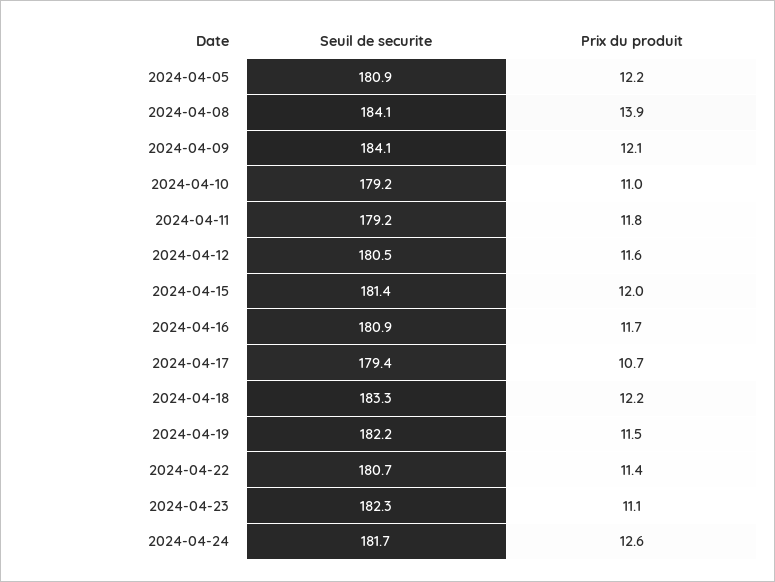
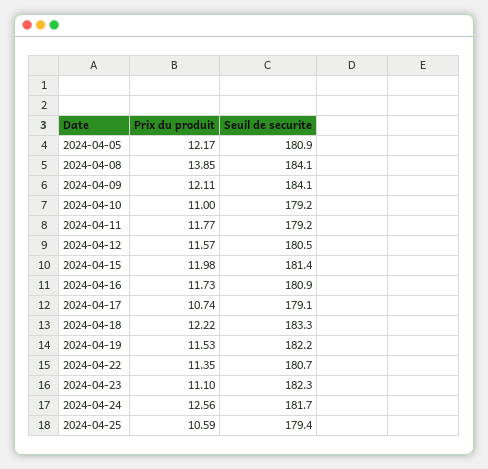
Seuil de securite, 2024-04-17: 179.4 -> 179.1
Prix du produit, 2024-04-25: none -> 10.59
Seuil de securite, 2024-04-25: none -> 179.4

